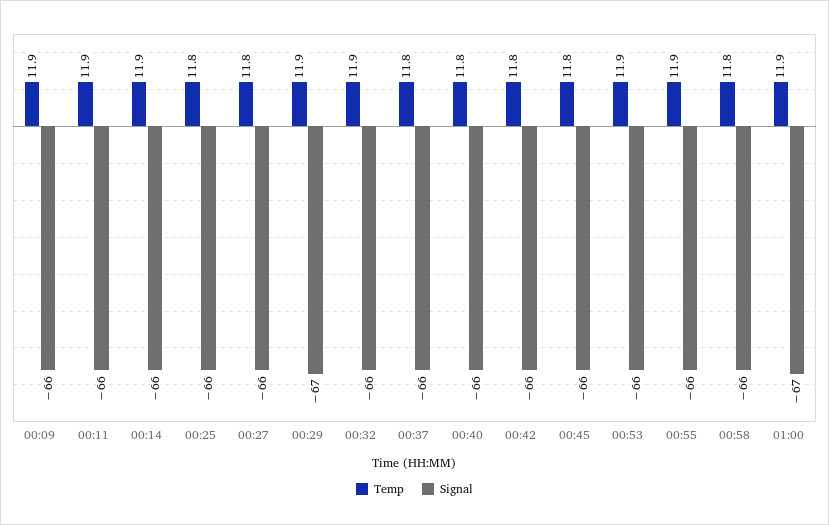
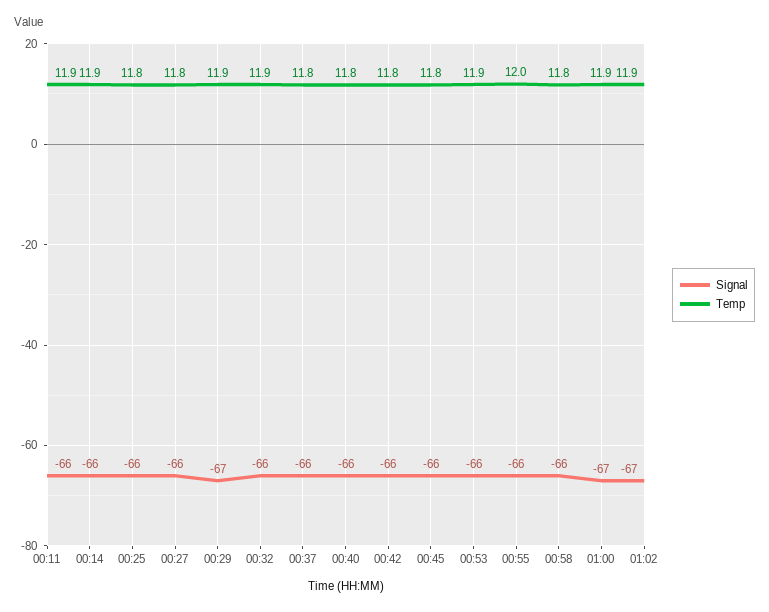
Temp, 00:09: 11.9 -> none
Signal, 00:09: -66 -> none
Temp, 00:55: 11.9 -> 12
Signal, 01:02: none -> -67
Temp, 01:02: none -> 11.9

